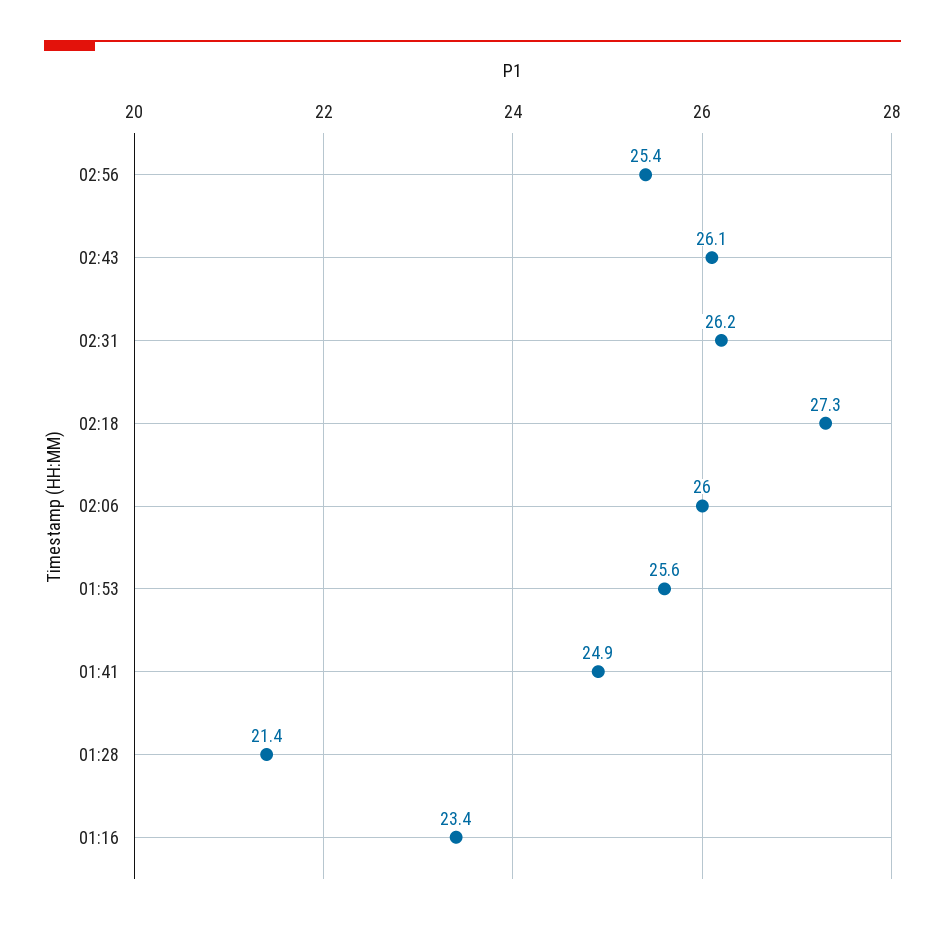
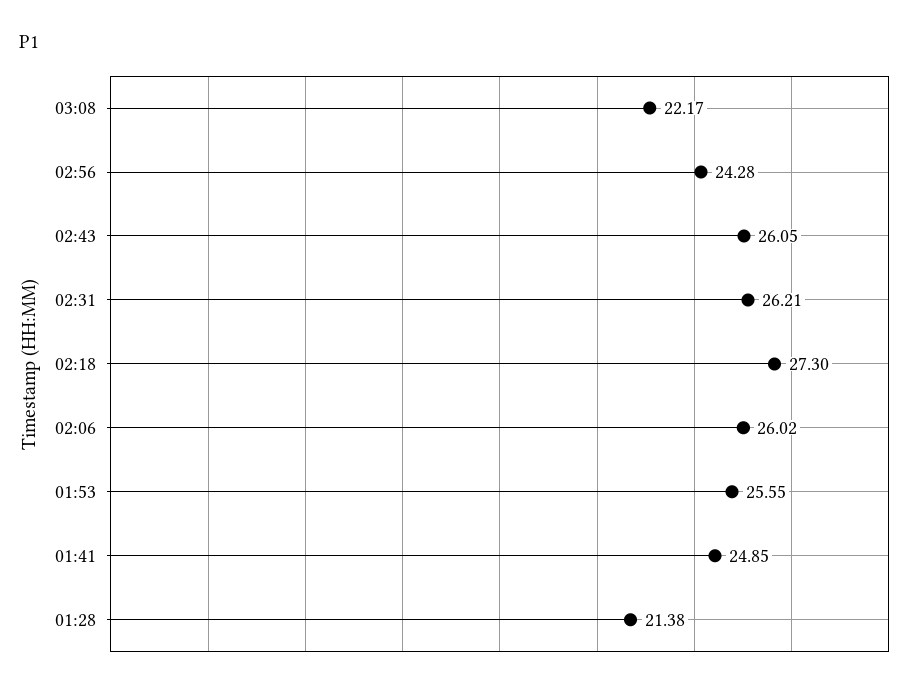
02:56: 25.4 -> 24.28
01:16: 23.4 -> none
03:08: none -> 22.17

